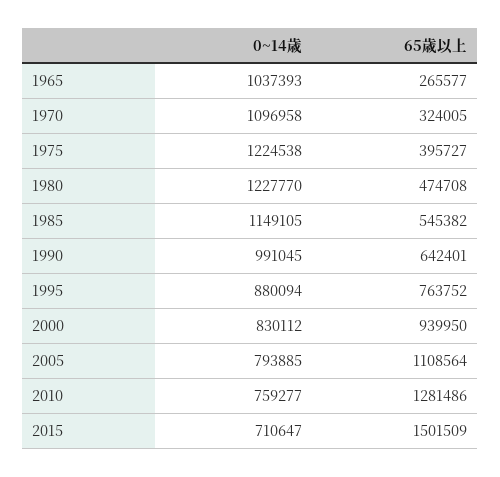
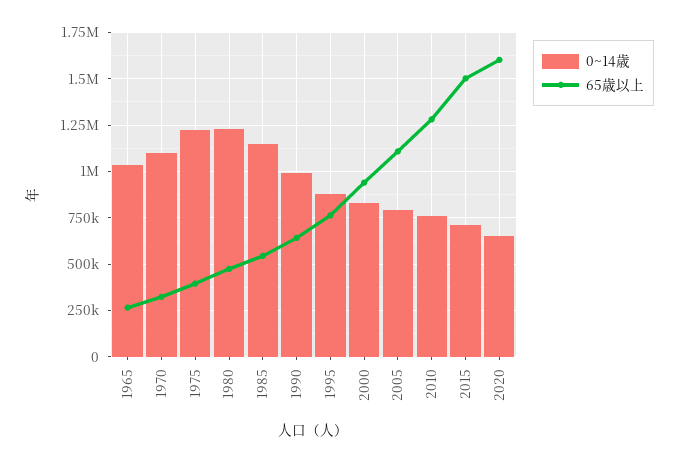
0~14歳, 2020: none -> 650000
65歳以上, 2020: none -> 1600000

